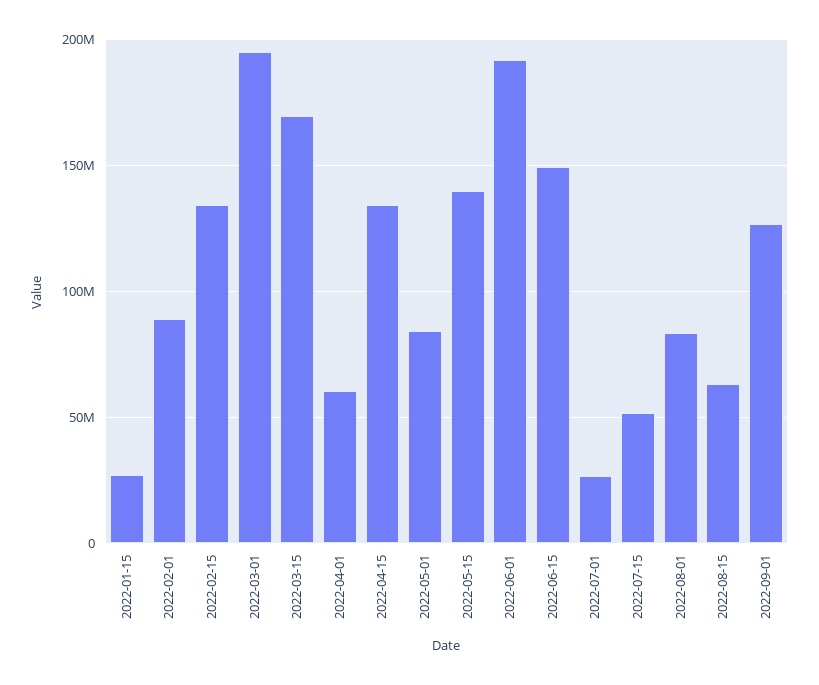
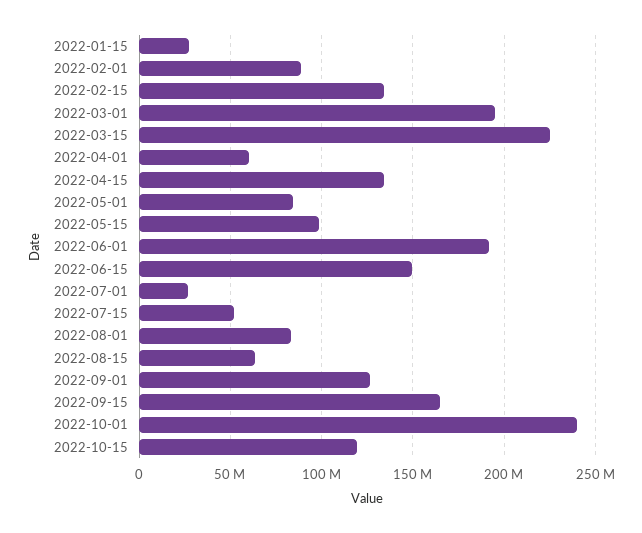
2022-03-15: 170000000 -> 225000000
2022-05-15: 140000000 -> 100000000
2022-09-15: none -> 165000000
2022-10-01: none -> 240000000
2022-10-15: none -> 120000000

